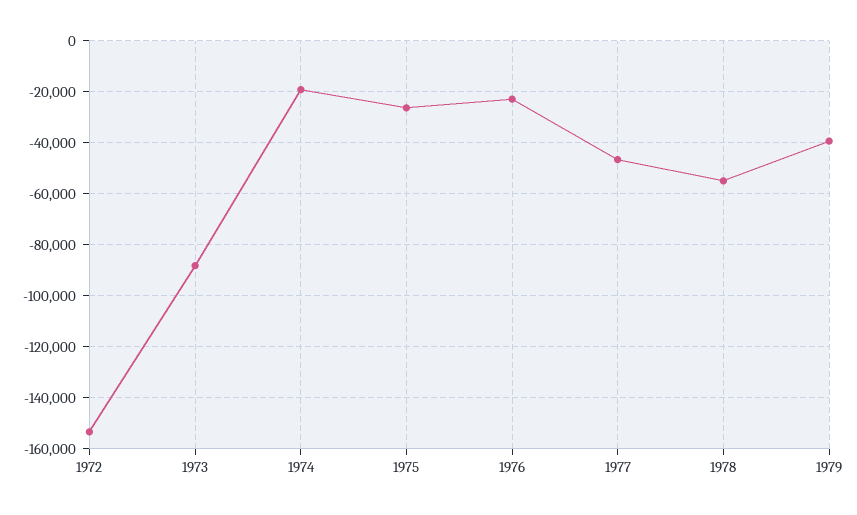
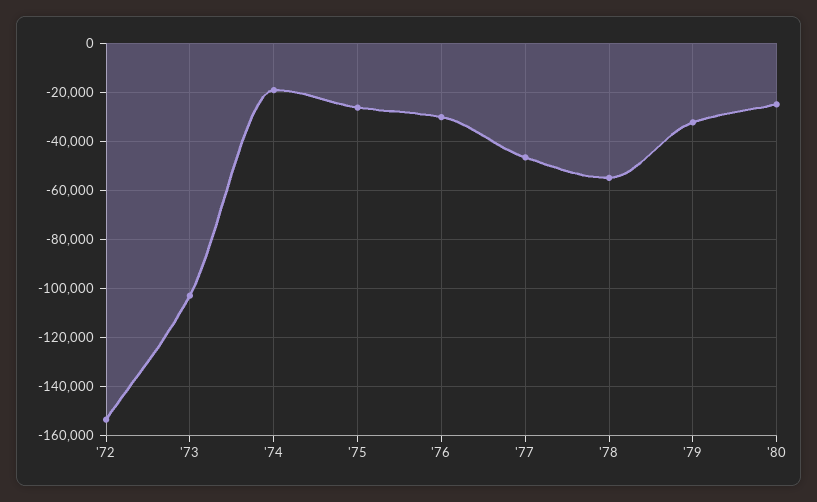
1973: -87500 -> -102500
1976: -22500 -> -30000
1979: -40000 -> -32500
'80: none -> -25000

